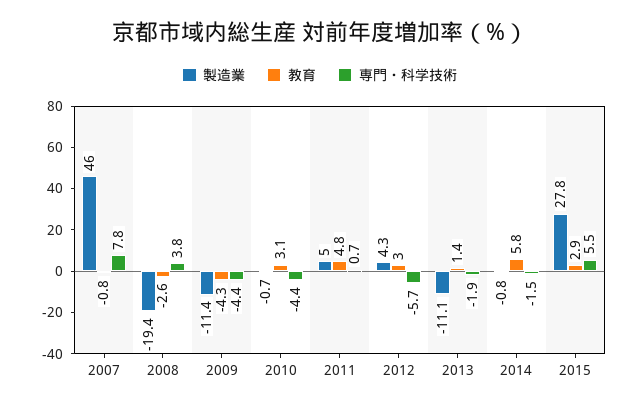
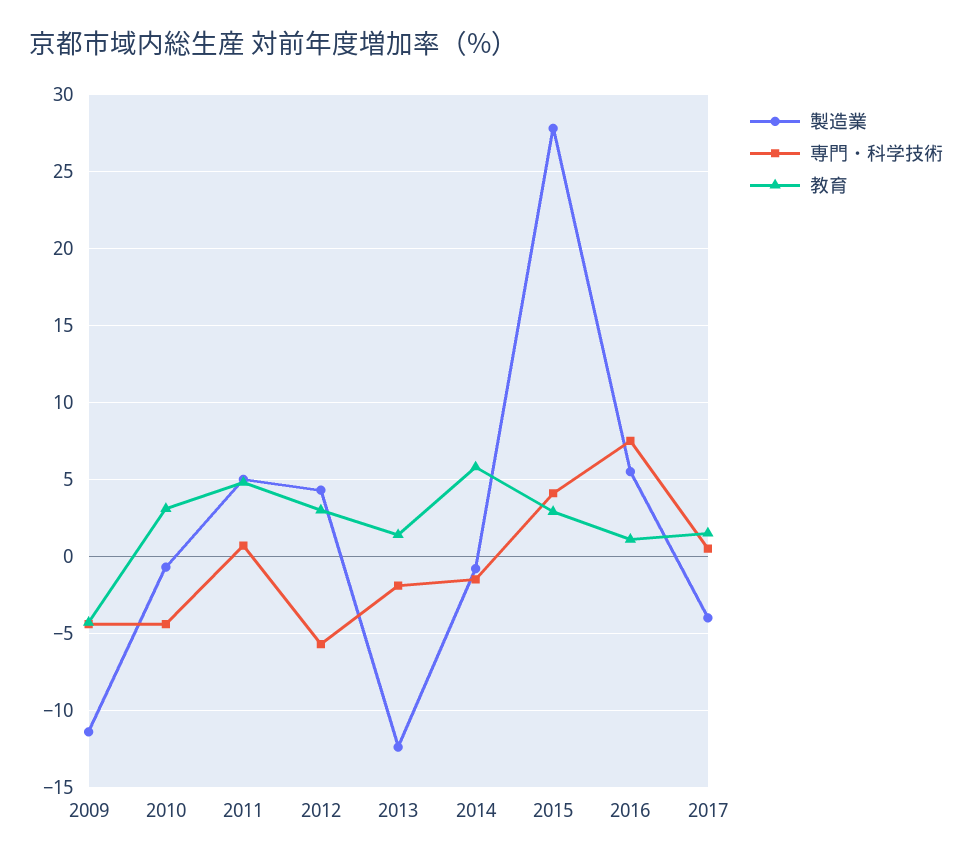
製造業, 2007: 46 -> none
教育, 2007: -0.8 -> none
専門・科学技術, 2007: 7.8 -> none
製造業, 2008: -19.4 -> none
教育, 2008: -2.6 -> none
専門・科学技術, 2008: 3.8 -> none
製造業, 2013: -11.1 -> -12.5
専門・科学技術, 2015: 5.5 -> 4
製造業, 2016: none -> 5.5
専門・科学技術, 2016: none -> 7.5
教育, 2016: none -> 1
製造業, 2017: none -> -4
専門・科学技術, 2017: none -> 0.5
教育, 2017: none -> 1.5

